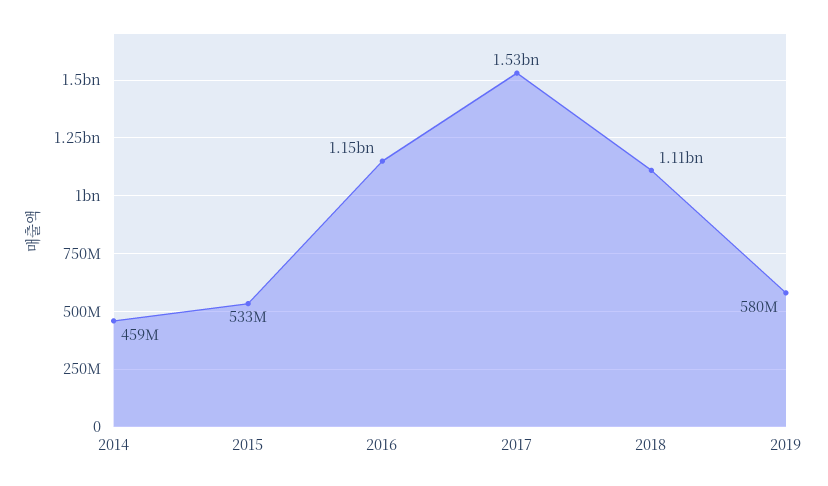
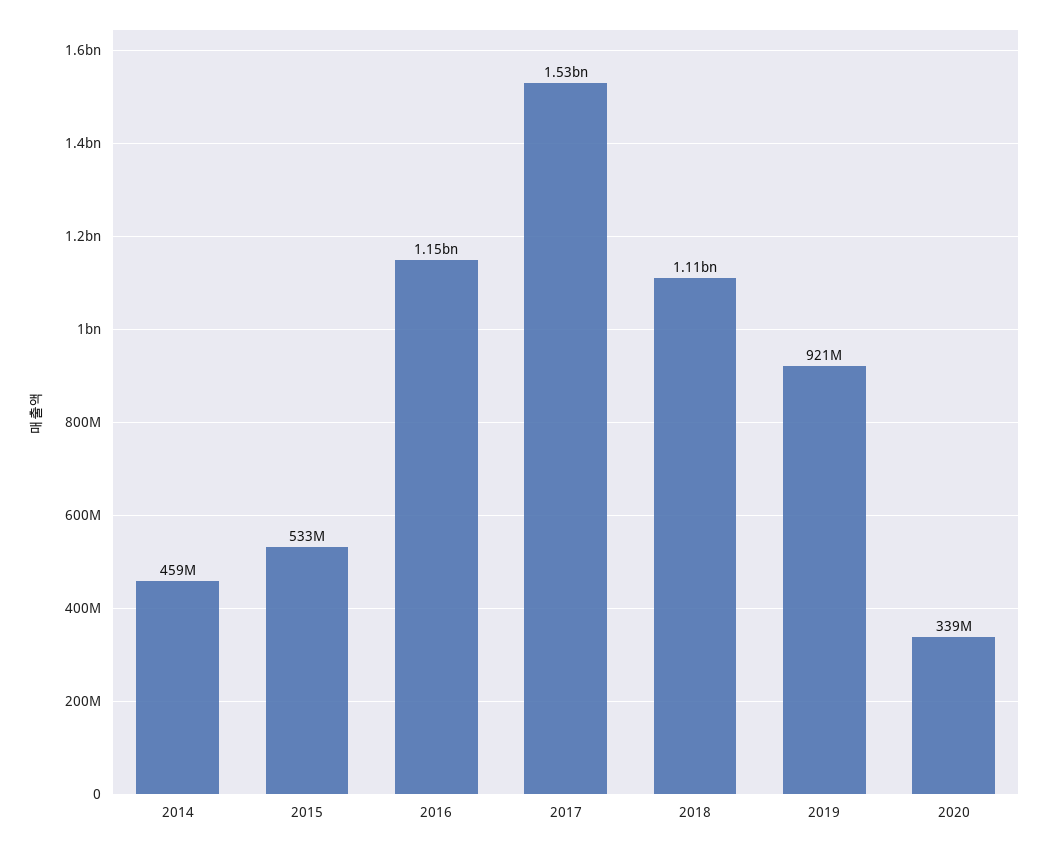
2019: 580000000 -> 921000000
2020: none -> 339000000

